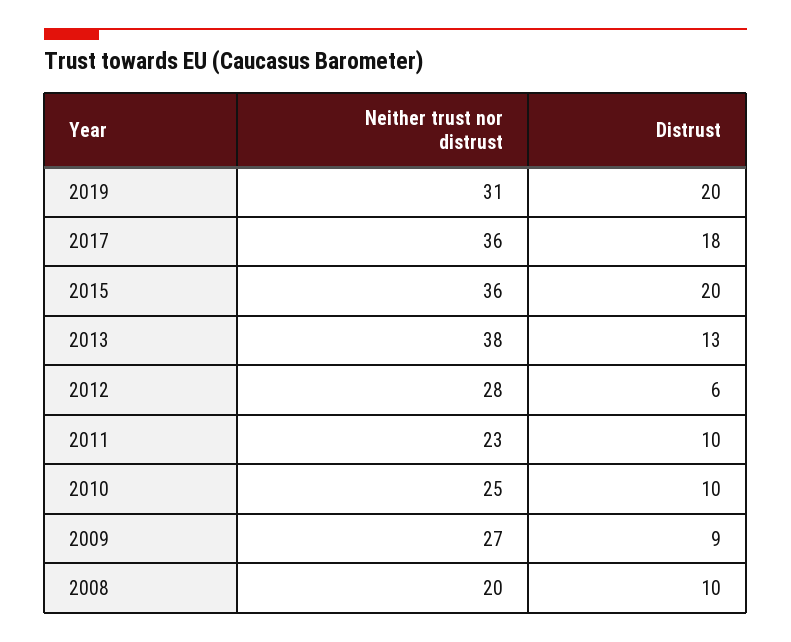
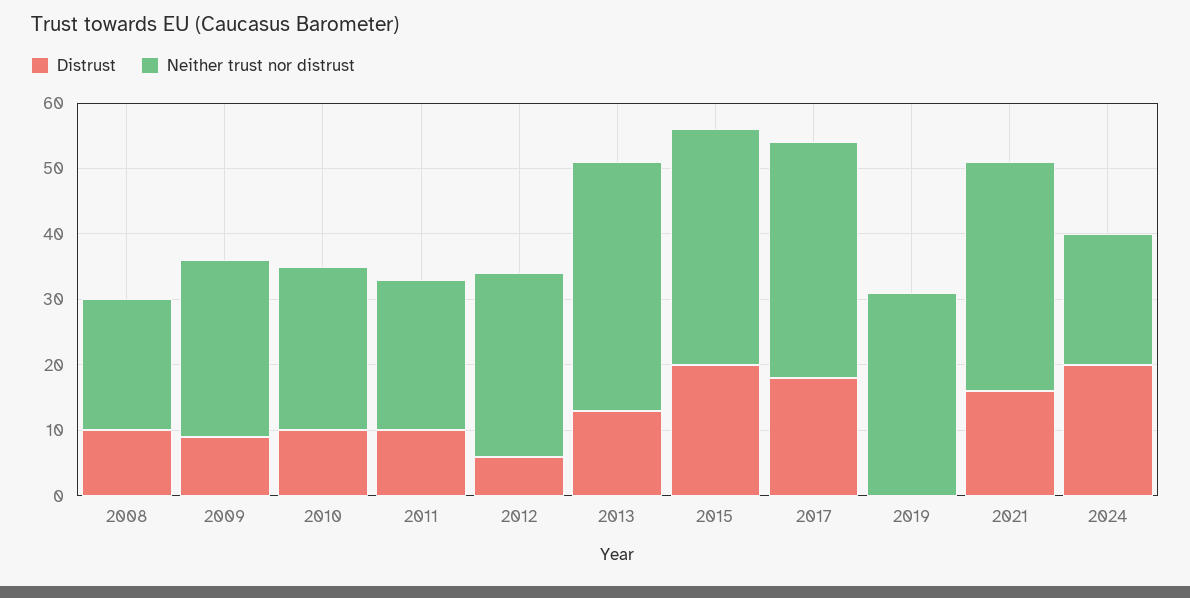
Distrust, 2019: 20 -> 0
Distrust, 2021: none -> 15
Neither trust nor distrust, 2021: none -> 35
Distrust, 2024: none -> 20
Neither trust nor distrust, 2024: none -> 20

